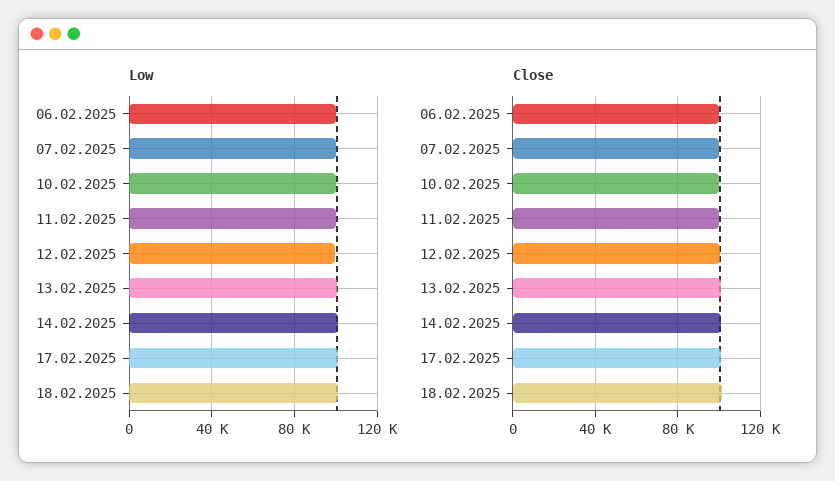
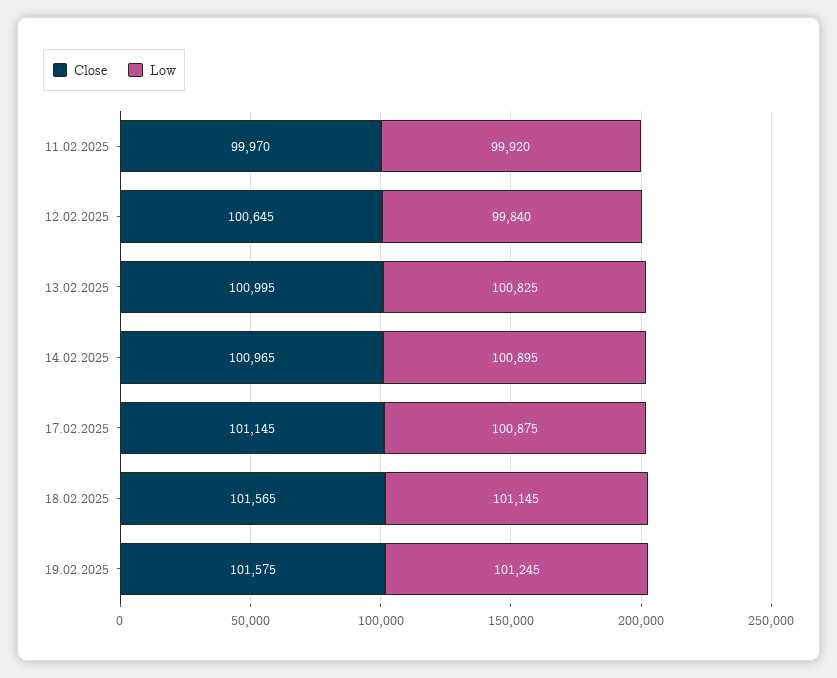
Low, 06.02.2025: 100000 -> none
Low, 07.02.2025: 100000 -> none
Low, 10.02.2025: 100000 -> none
Close, 06.02.2025: 100000 -> none
Close, 07.02.2025: 100000 -> none
Close, 10.02.2025: 100000 -> none
Close, 19.02.2025: none -> 101575
Low, 19.02.2025: none -> 101245

